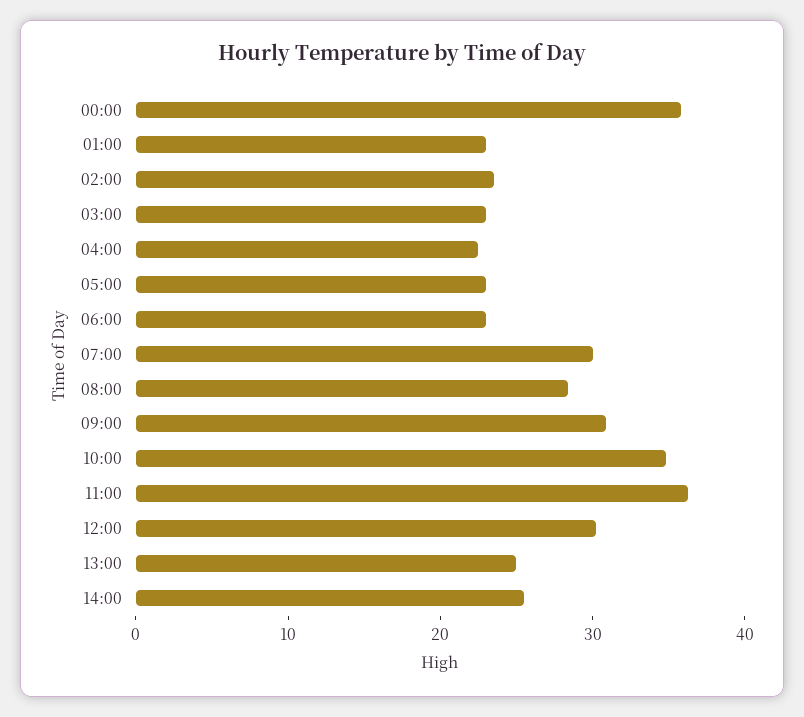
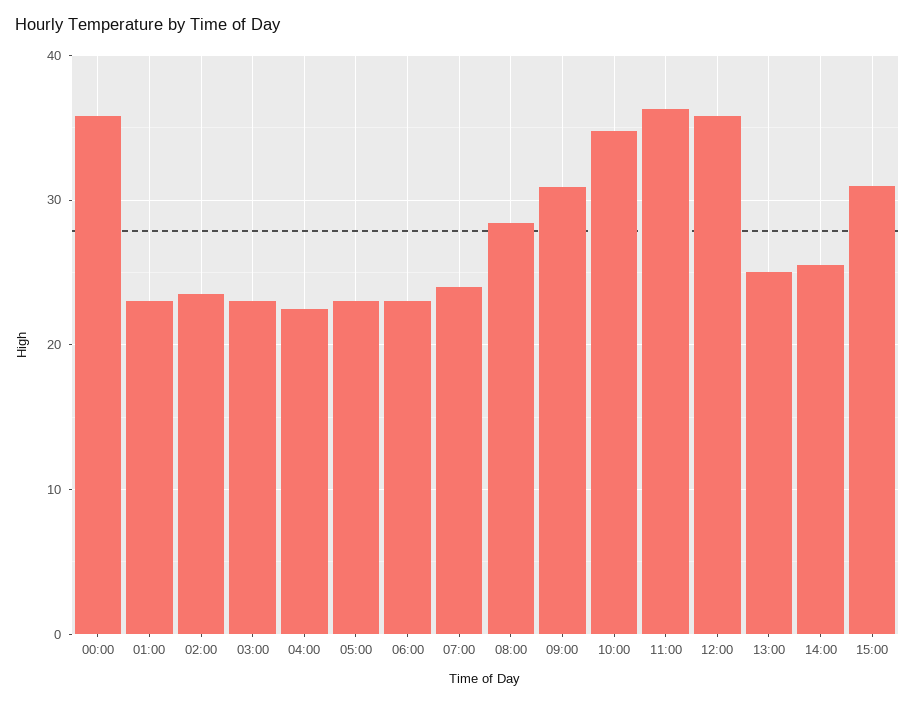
07:00: 30 -> 24
12:00: 30 -> 36
15:00: none -> 31

